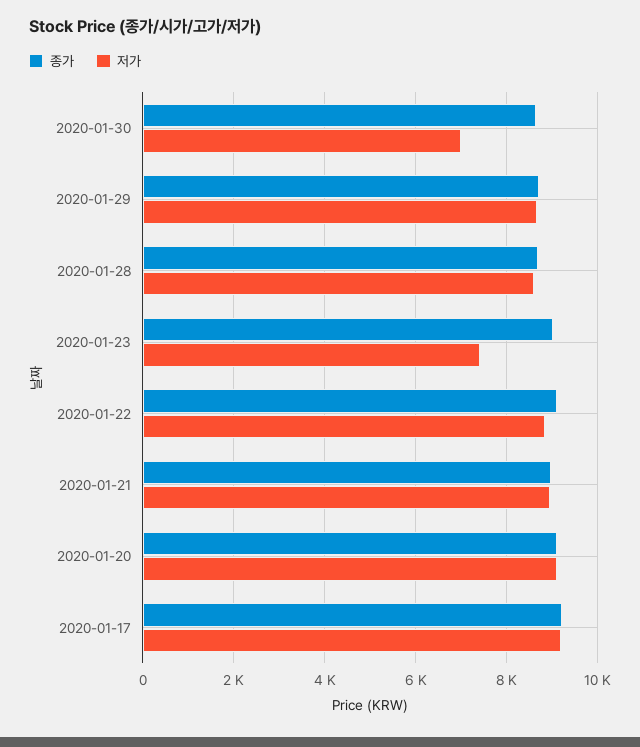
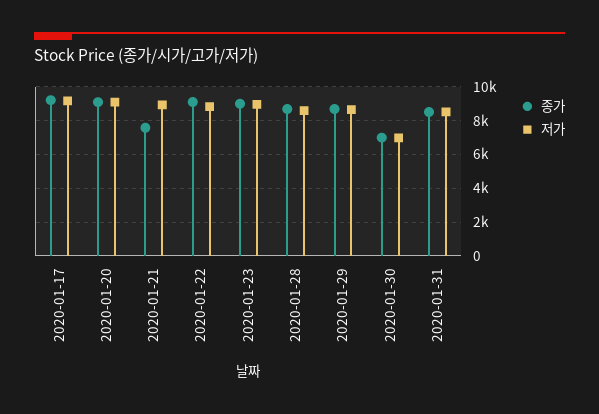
종가, 2020-01-30: 8600 -> 7000
저가, 2020-01-23: 7400 -> 9000
종가, 2020-01-21: 9000 -> 7500
종가, 2020-01-31: none -> 8500
저가, 2020-01-31: none -> 8500

